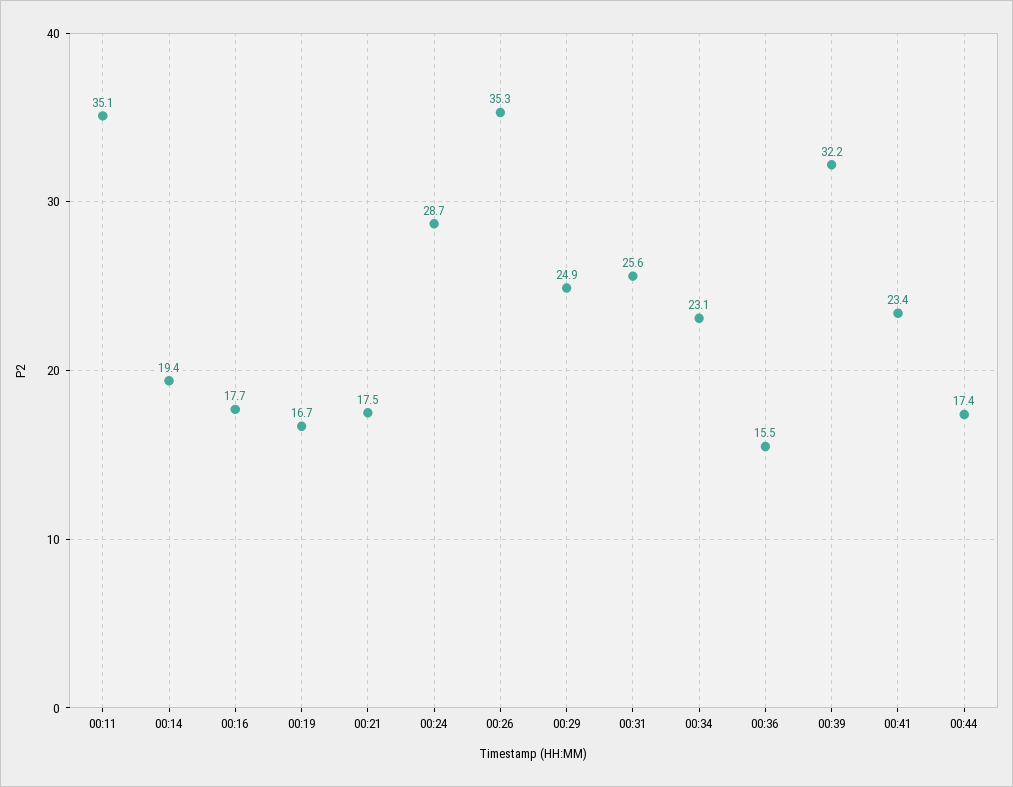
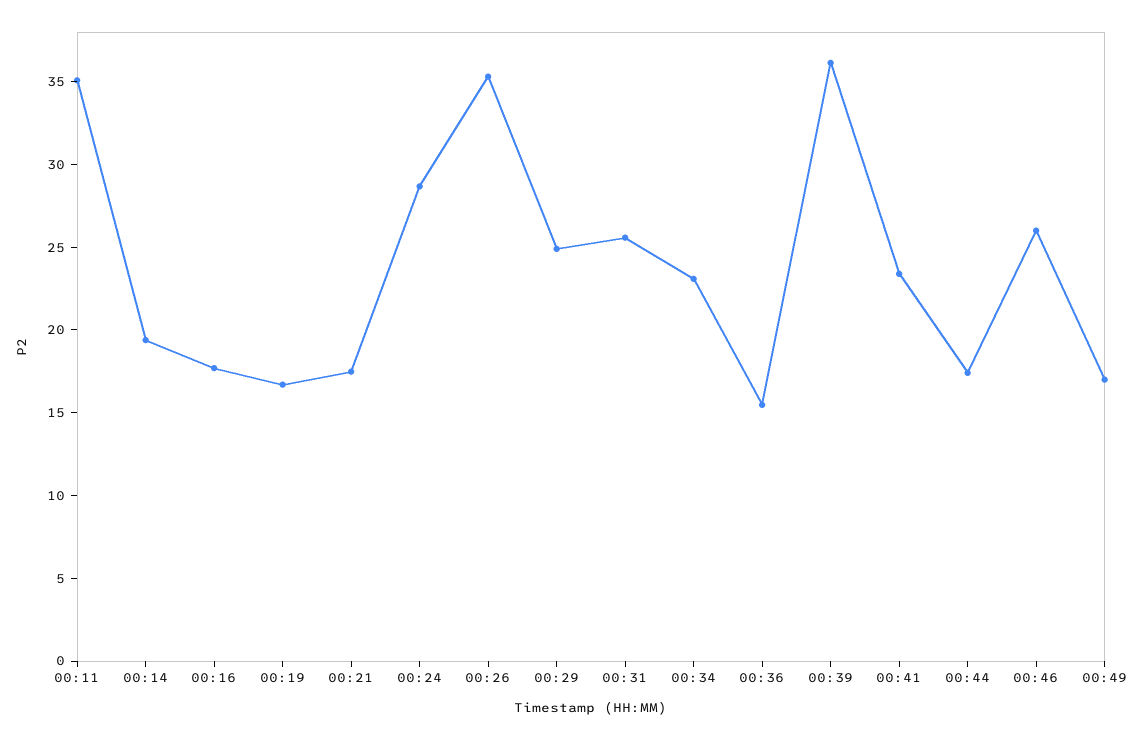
00:39: 32.2 -> 36
00:46: none -> 26
00:49: none -> 17

